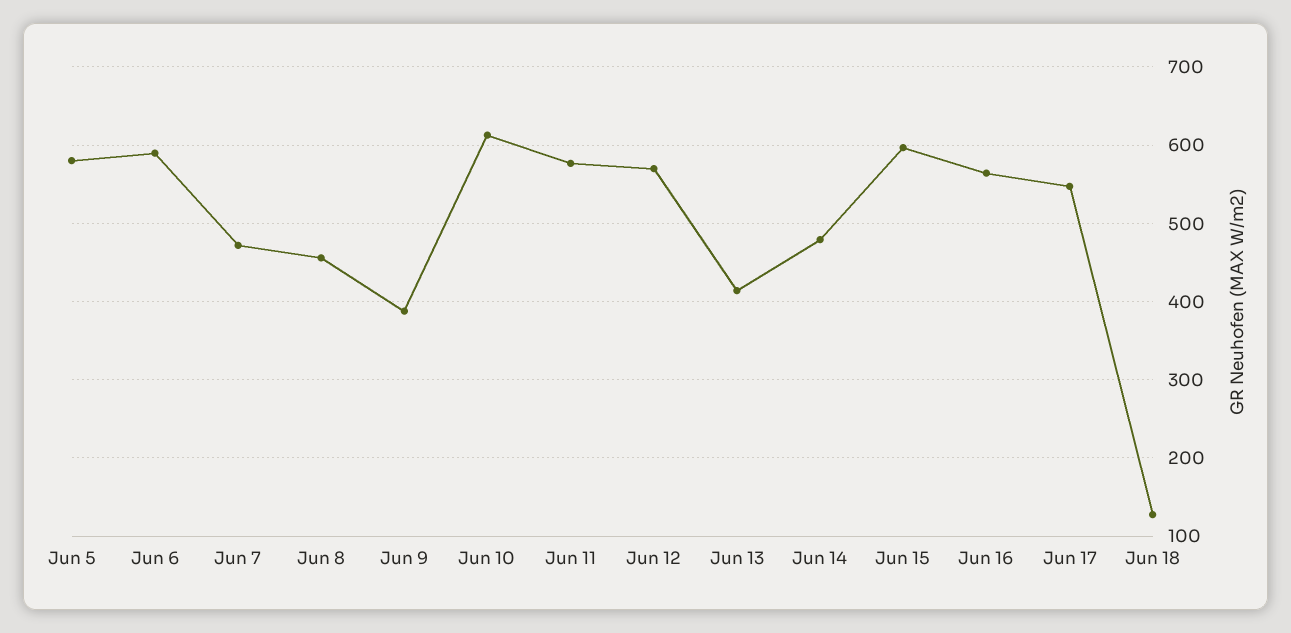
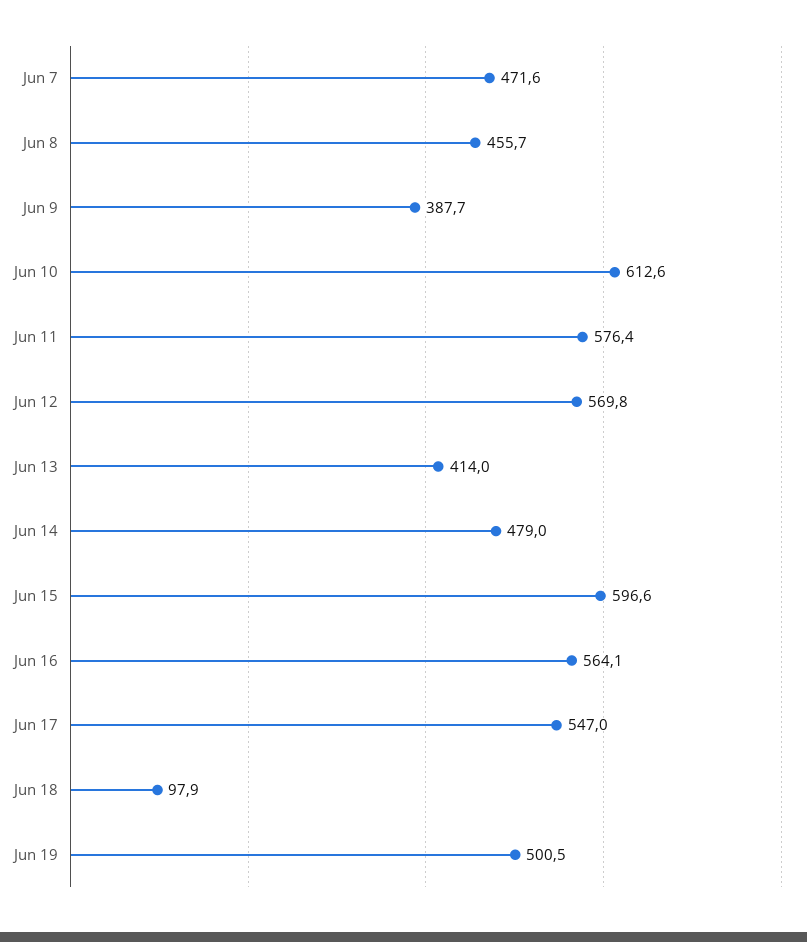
Jun 5: 580 -> none
Jun 6: 590 -> none
Jun 18: 130 -> 97.9
Jun 19: none -> 500.5

